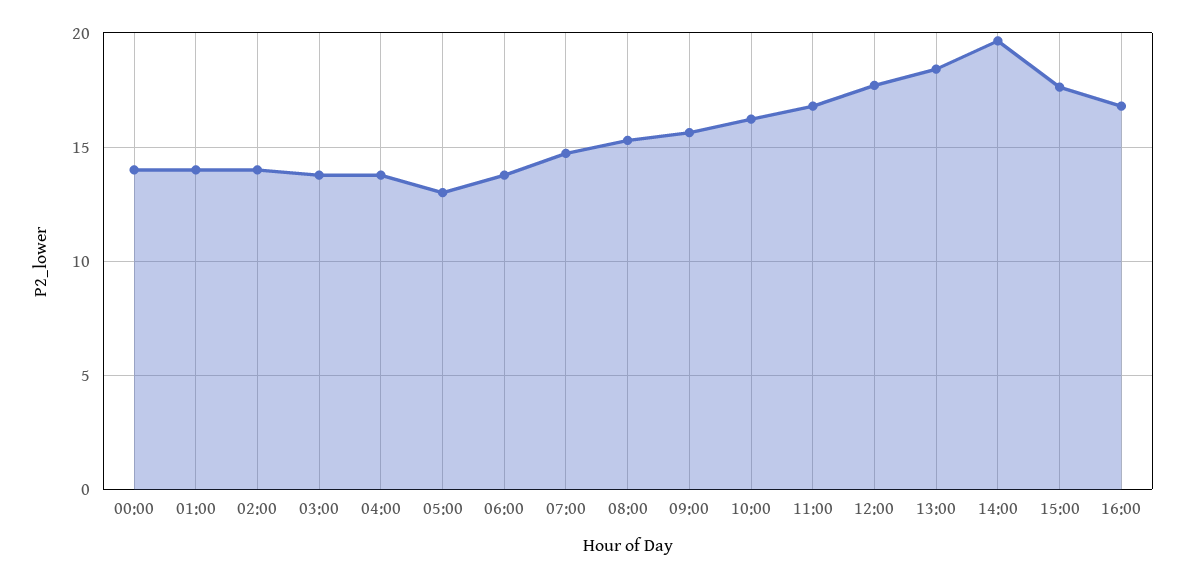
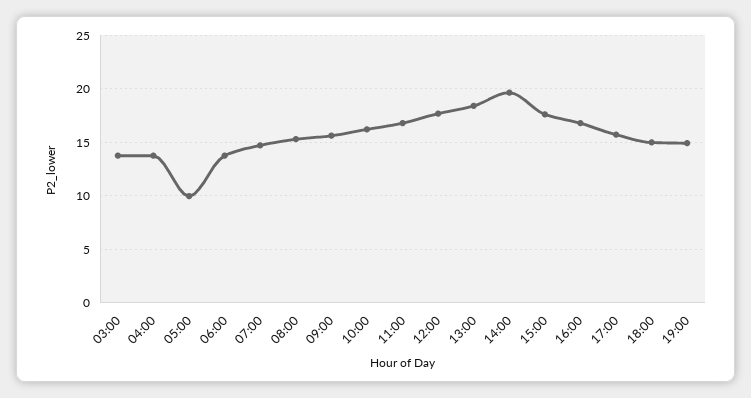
00:00: 14 -> none
01:00: 14 -> none
02:00: 14 -> none
05:00: 13 -> 10
17:00: none -> 16
18:00: none -> 15
19:00: none -> 15

